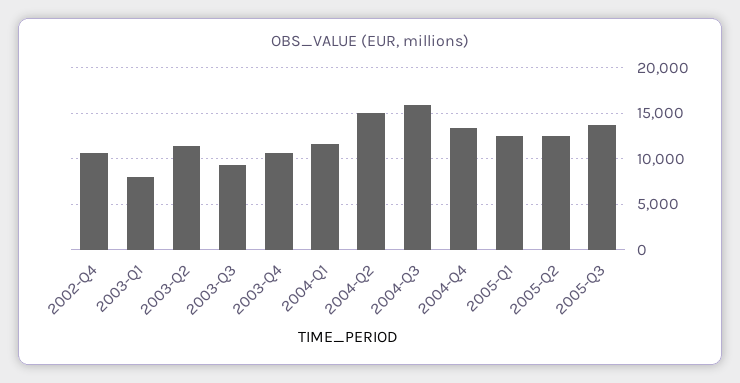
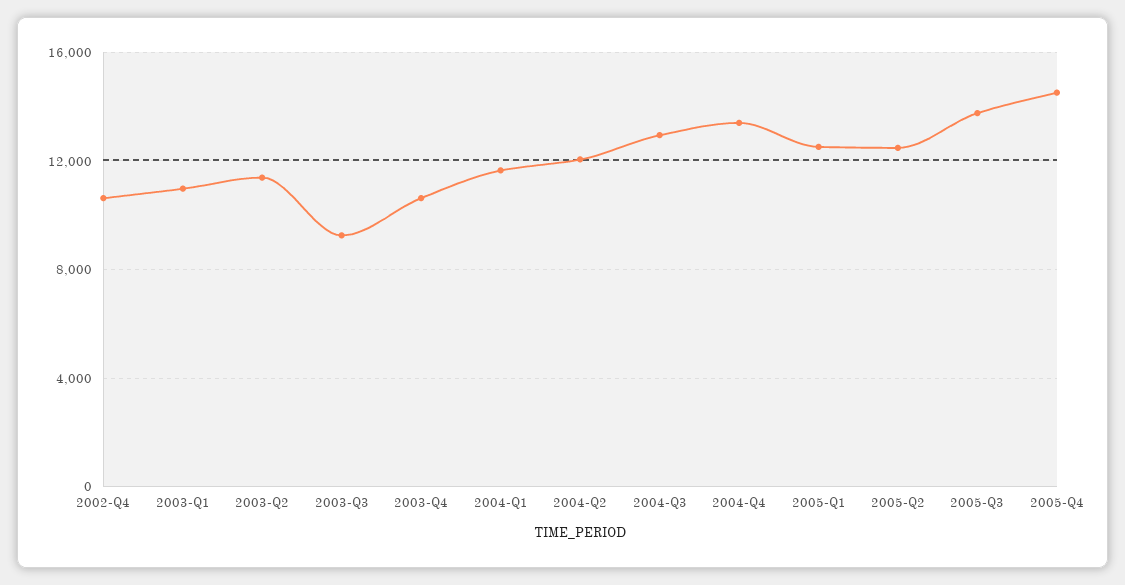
2003-Q1: 8000 -> 11000
2004-Q2: 15000 -> 12000
2004-Q3: 16000 -> 13000
2005-Q4: none -> 14500

